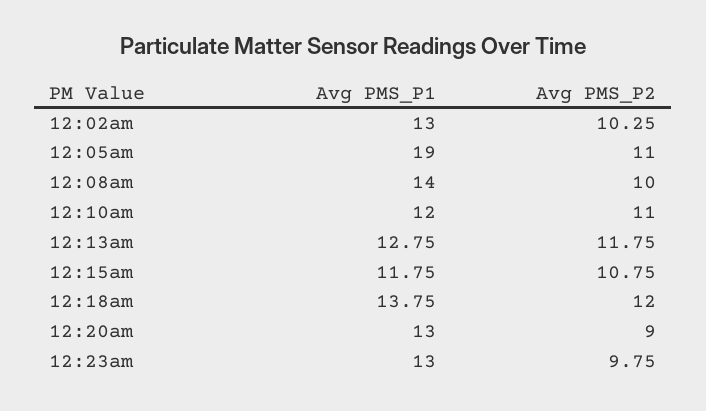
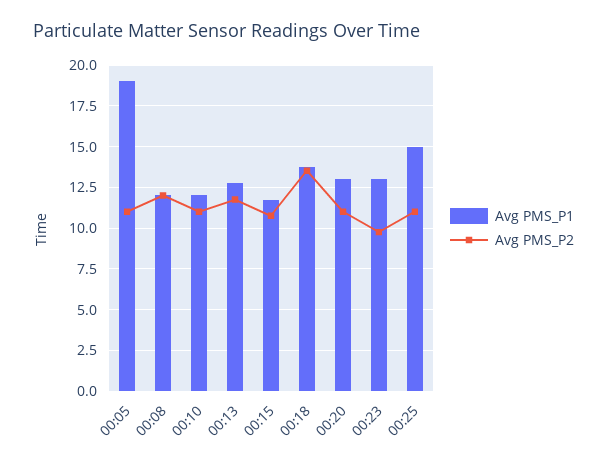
Avg PMS_P1, 12:02am: 13 -> none
Avg PMS_P2, 12:02am: 10.25 -> none
Avg PMS_P1, 12:08am: 14 -> 12
Avg PMS_P2, 12:08am: 10 -> 12
Avg PMS_P2, 12:18am: 12 -> 13.5
Avg PMS_P2, 12:20am: 9 -> 11
Avg PMS_P1, 00:25: none -> 15
Avg PMS_P2, 00:25: none -> 11

